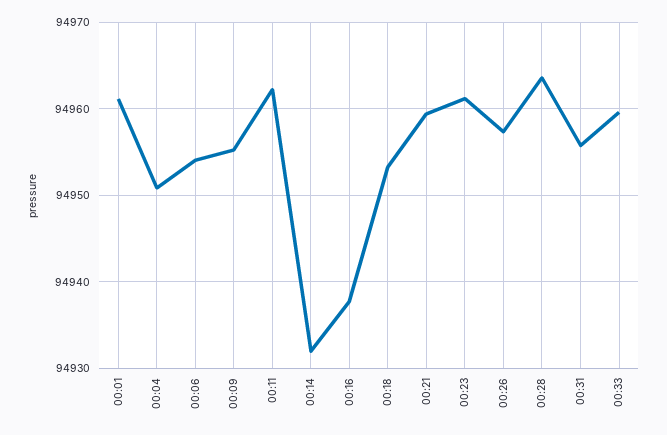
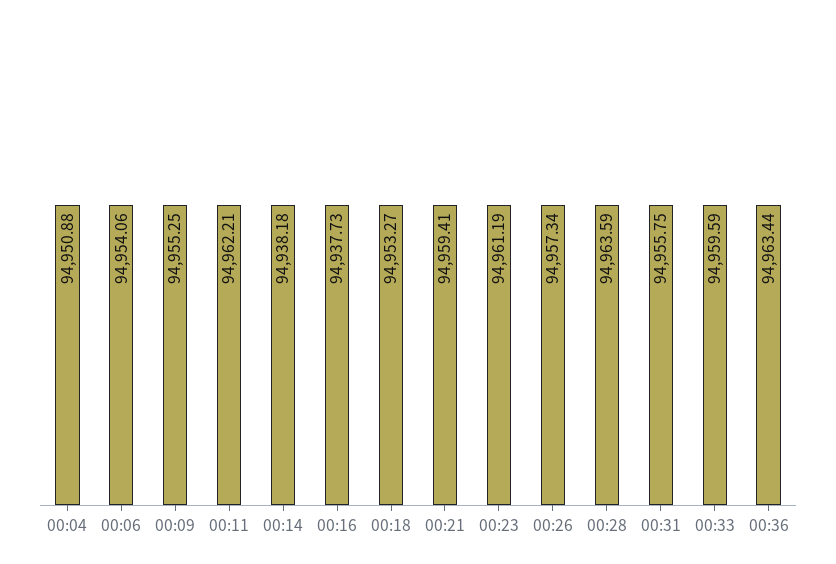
00:01: 94961 -> none
00:14: 94932 -> 94938.18
00:36: none -> 94963.44

